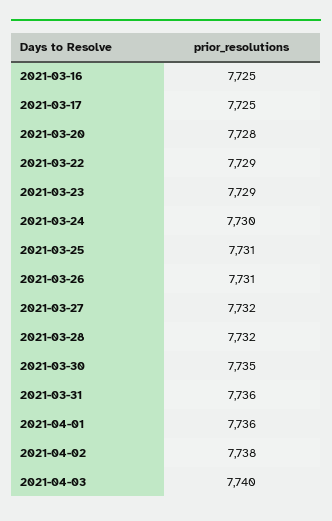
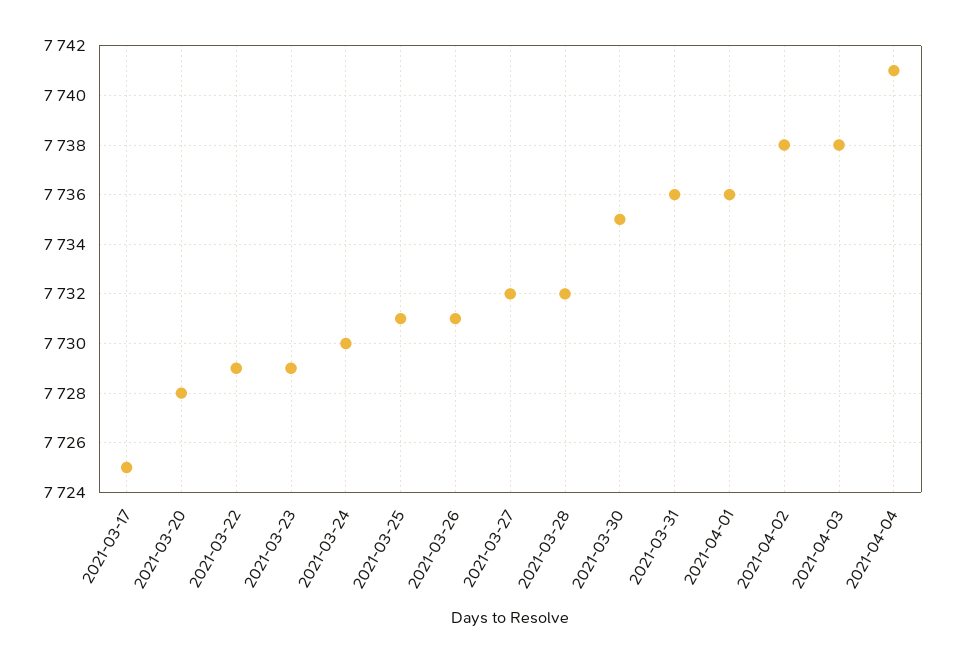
2021-03-16: 7725 -> none
2021-04-03: 7740 -> 7738
2021-04-04: none -> 7741

